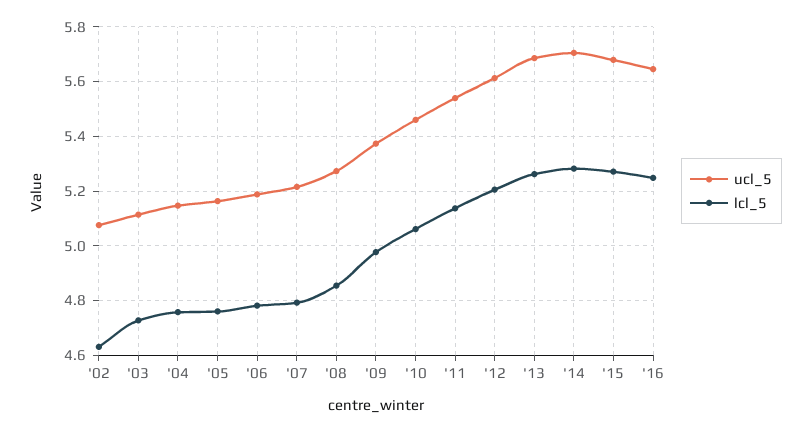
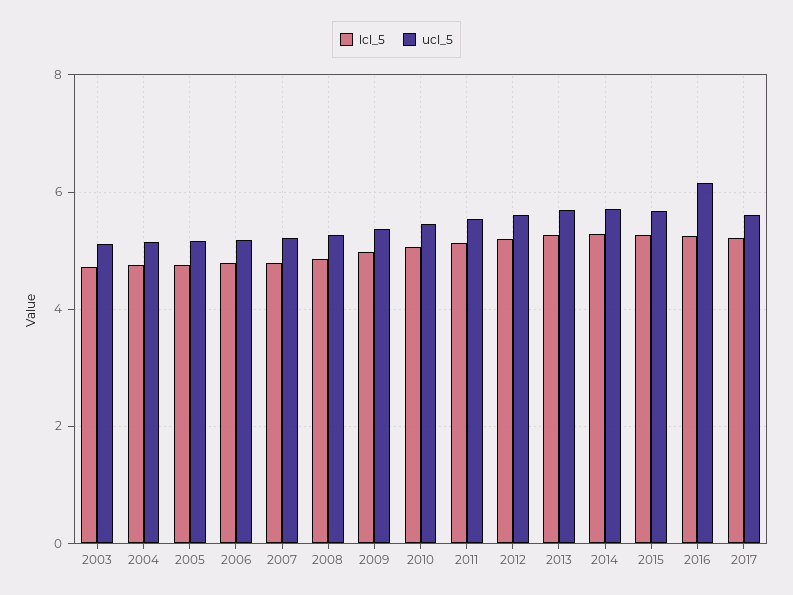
ucl_5, '02: 5.075 -> none
lcl_5, '02: 4.625 -> none
ucl_5, '16: 5.65 -> 6.2
lcl_5, 2017: none -> 5.2
ucl_5, 2017: none -> 5.6

